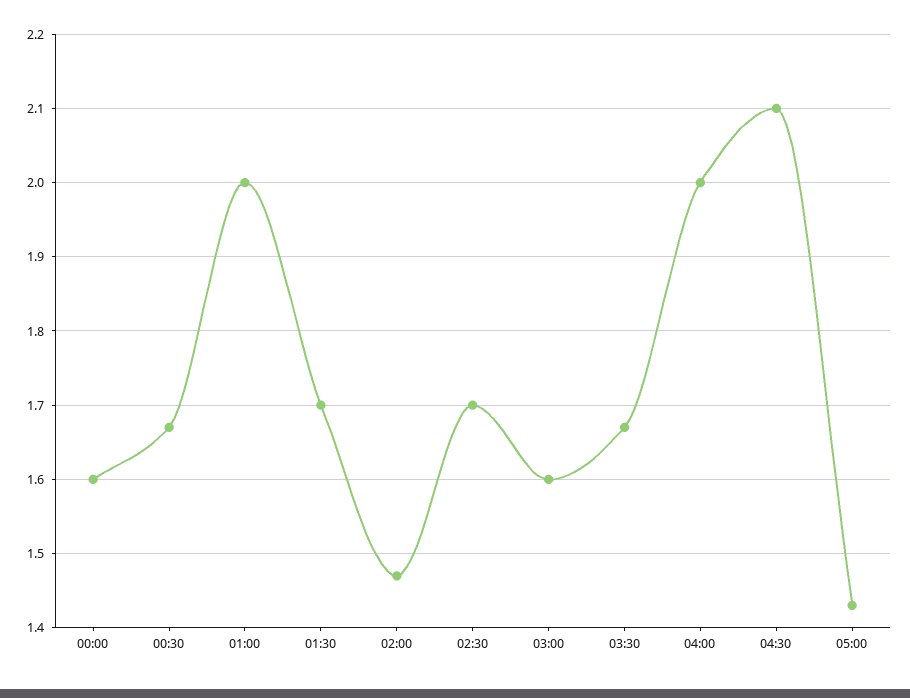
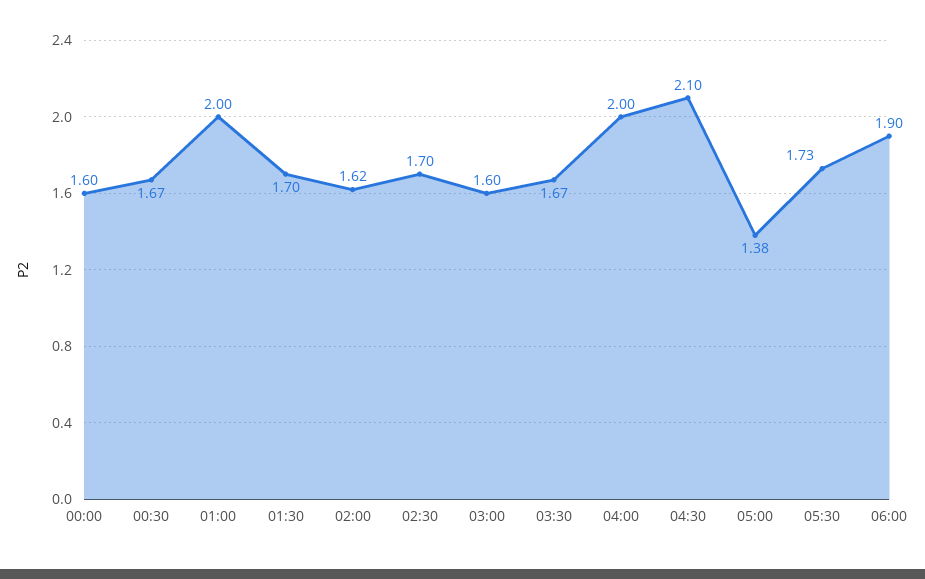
02:00: 1.47 -> 1.62
05:00: 1.43 -> 1.38
05:30: none -> 1.73
06:00: none -> 1.9

